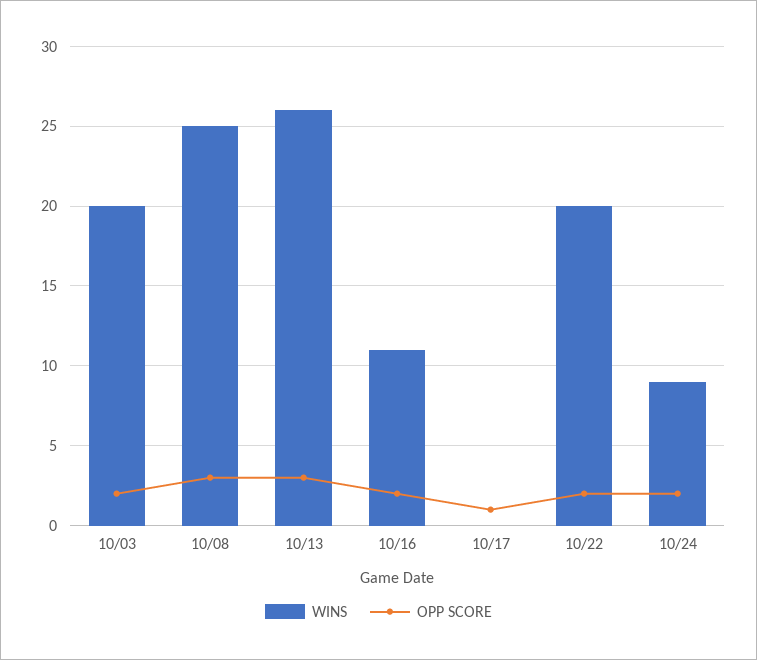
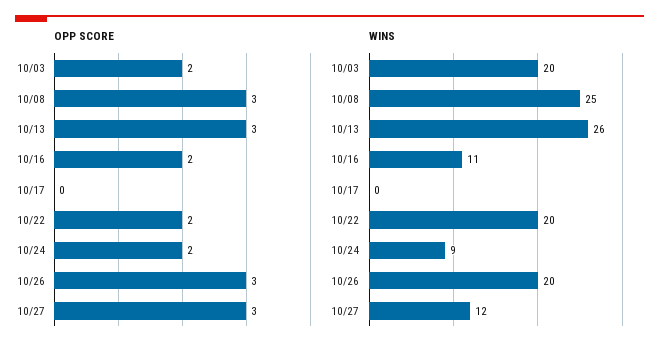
OPP SCORE, 10/17: 1 -> 0
OPP SCORE, 10/26: none -> 3
OPP SCORE, 10/27: none -> 3
WINS, 10/26: none -> 20
WINS, 10/27: none -> 12

